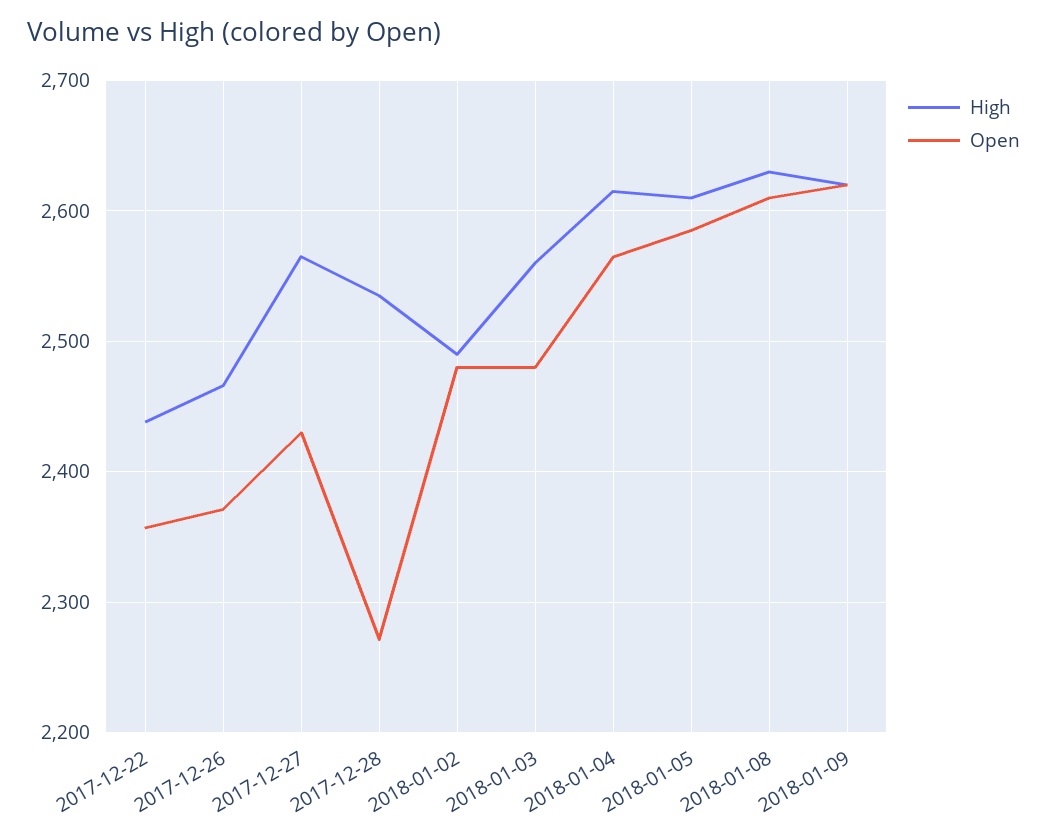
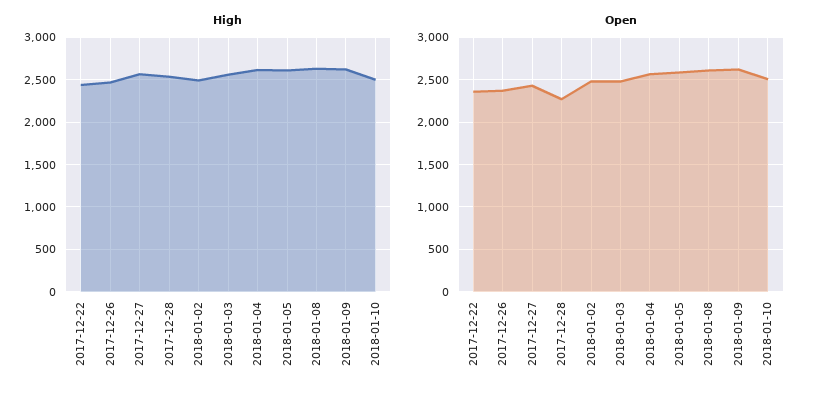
High, 2018-01-10: none -> 2500
Open, 2018-01-10: none -> 2500

